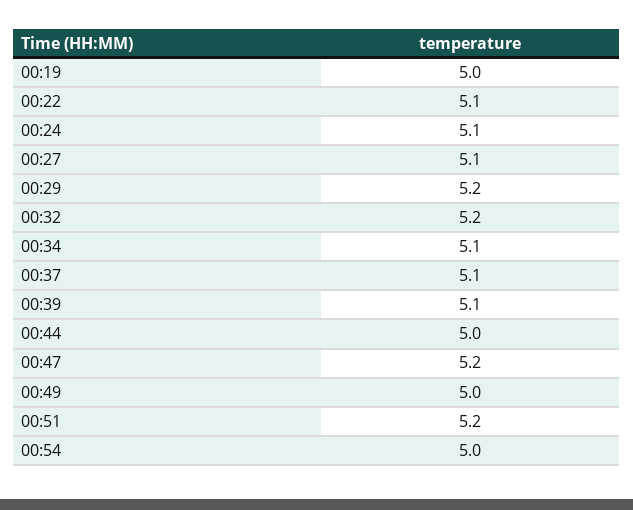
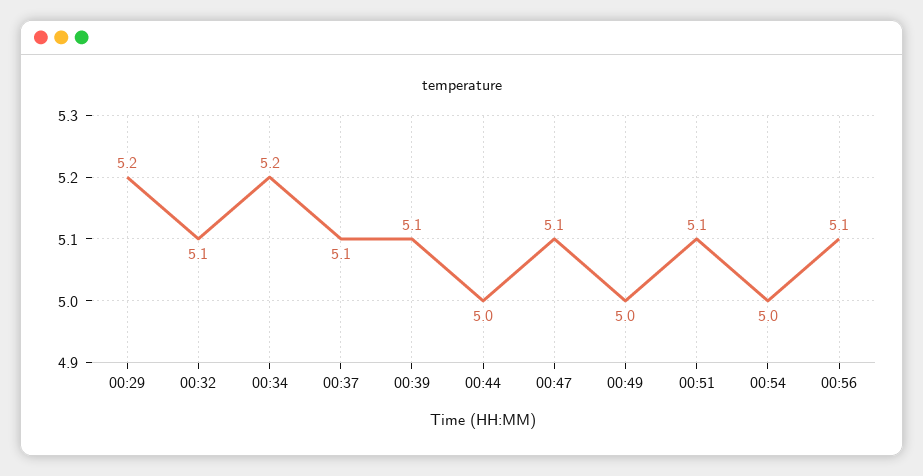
00:19: 5 -> none
00:22: 5.1 -> none
00:24: 5.1 -> none
00:27: 5.1 -> none
00:32: 5.2 -> 5.1
00:34: 5.1 -> 5.2
00:47: 5.2 -> 5.1
00:51: 5.2 -> 5.1
00:56: none -> 5.1

